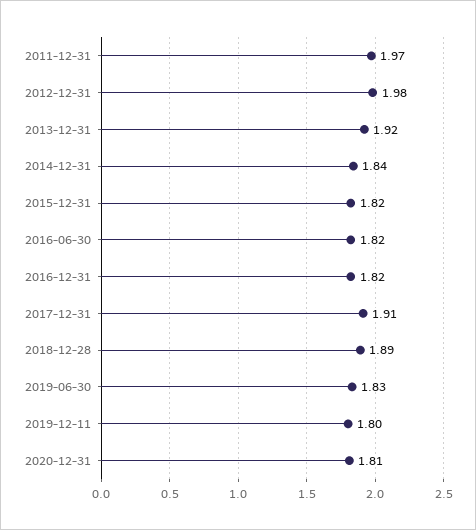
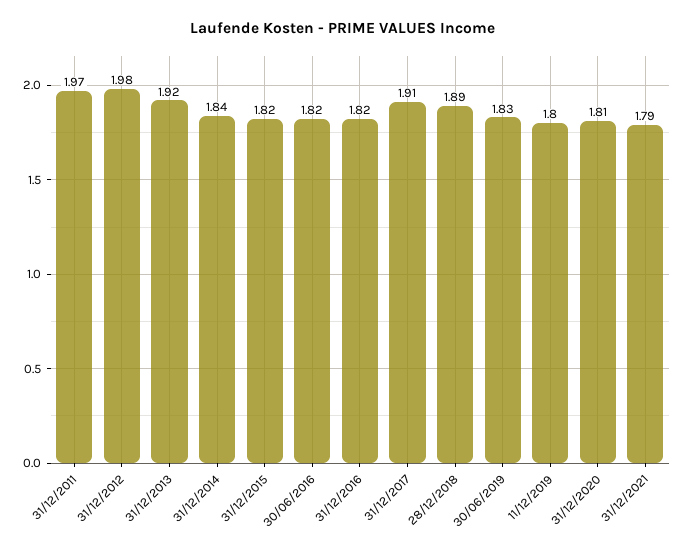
31/12/2021: none -> 1.79

